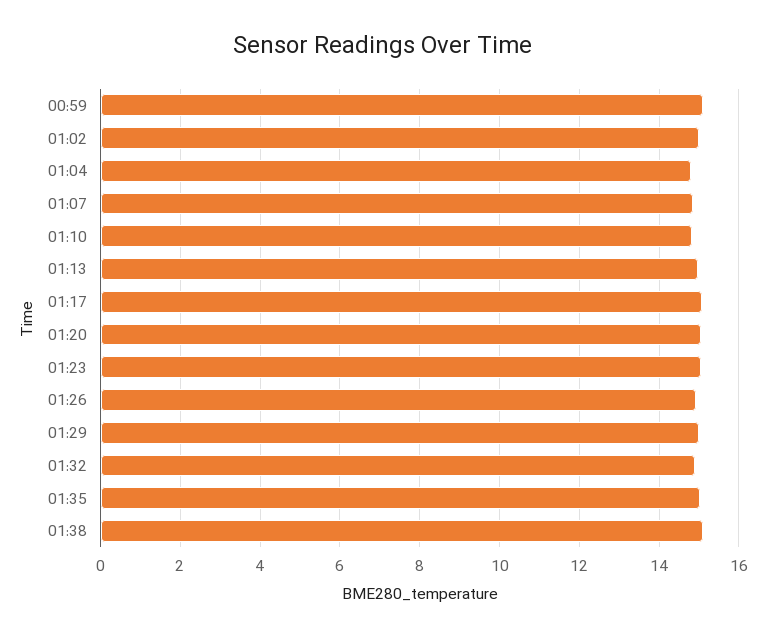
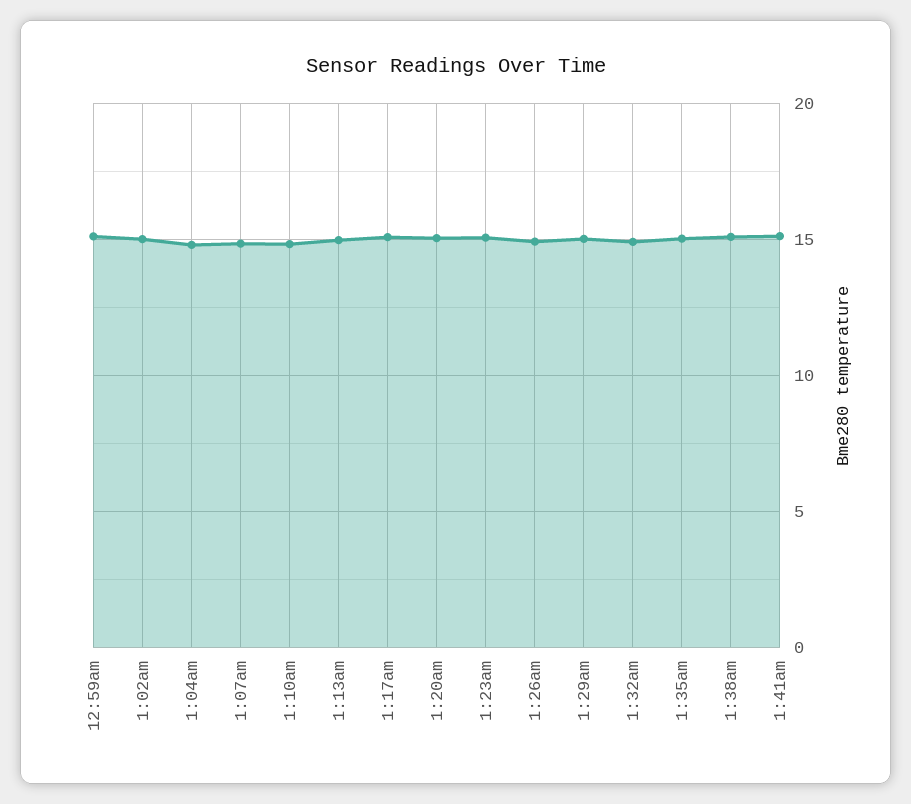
1:41am: none -> 15

